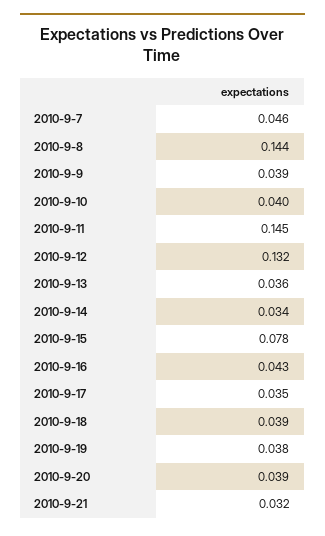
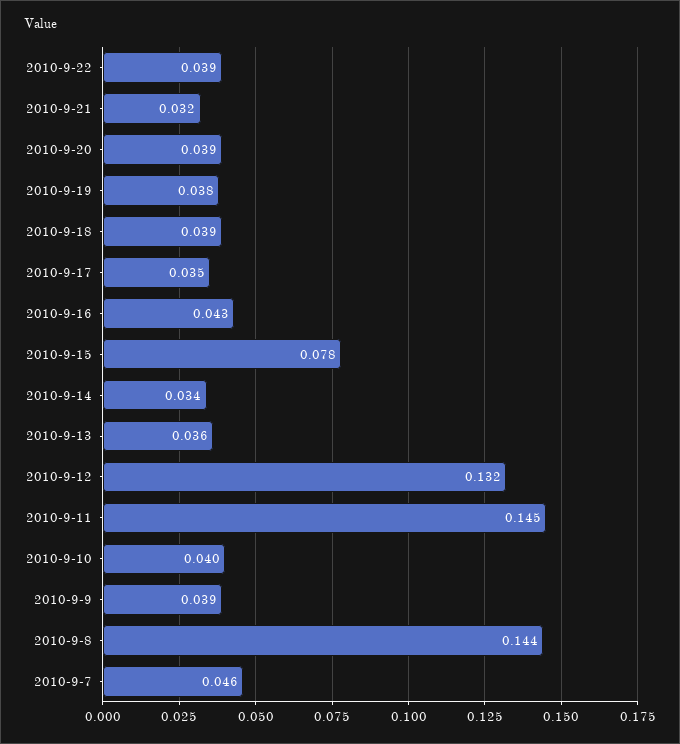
2010-9-22: none -> 0.039

